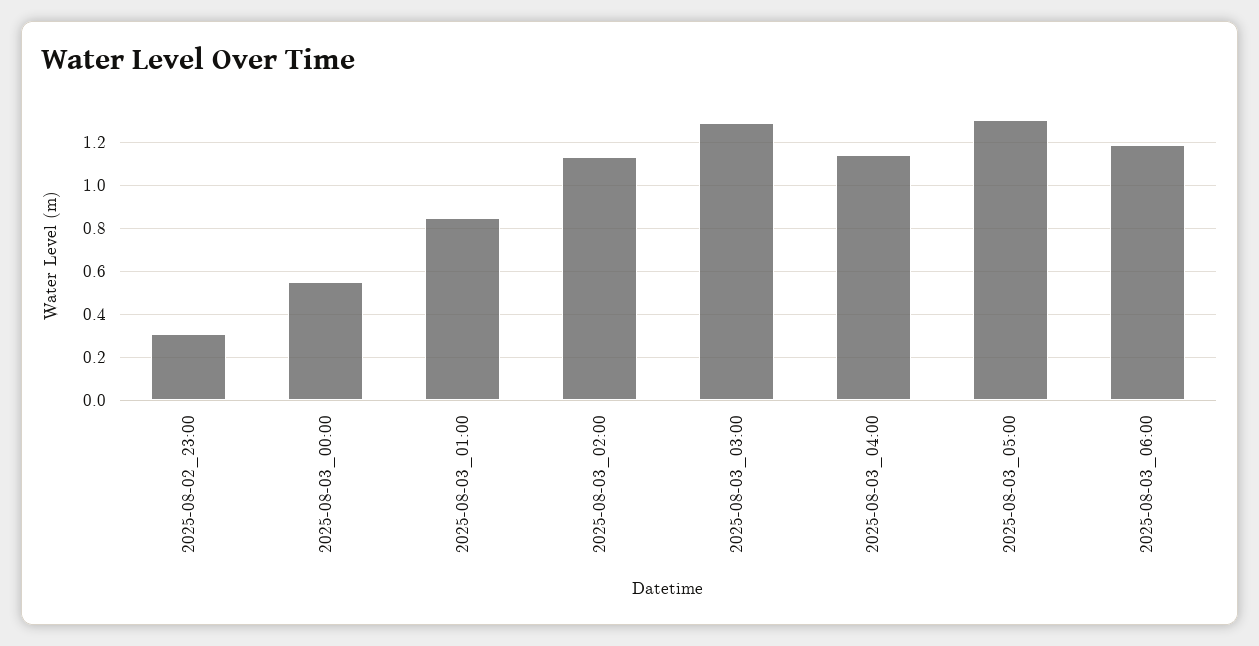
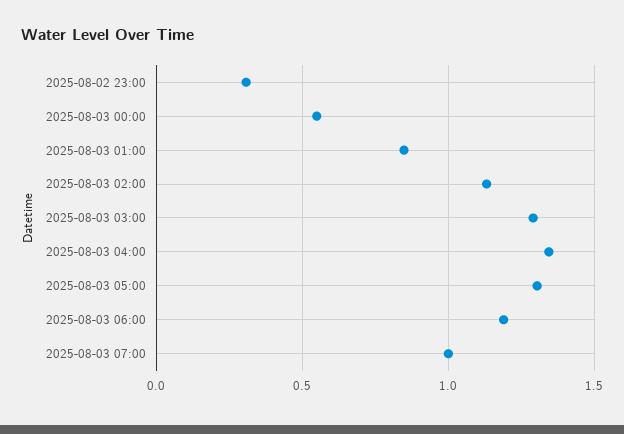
2025-08-03_04:00: 1.15 -> 1.35
2025-08-03 07:00: none -> 1

